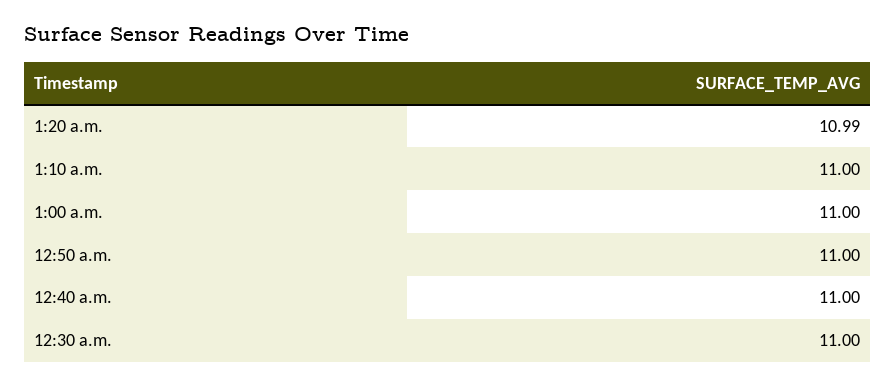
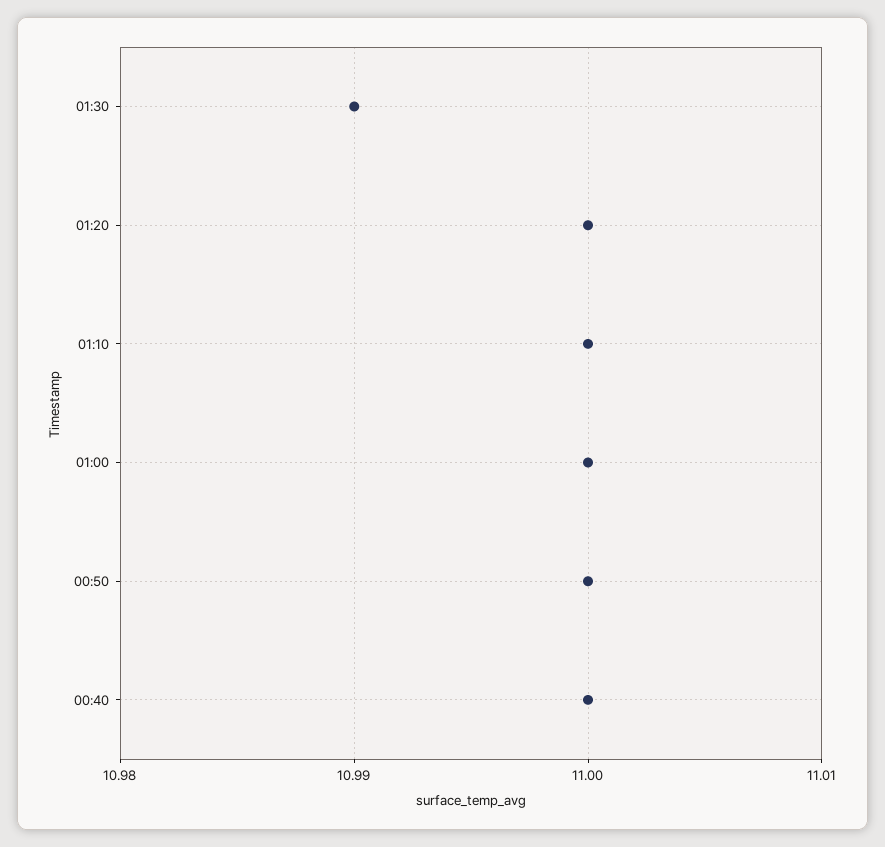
1:20 a.m.: 10.99 -> 11
12:30 a.m.: 11 -> none
01:30: none -> 10.99

